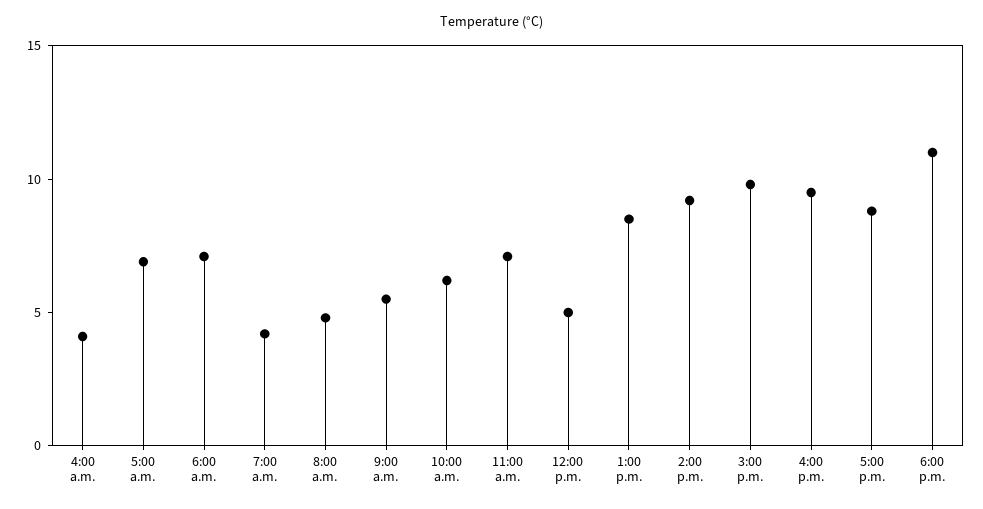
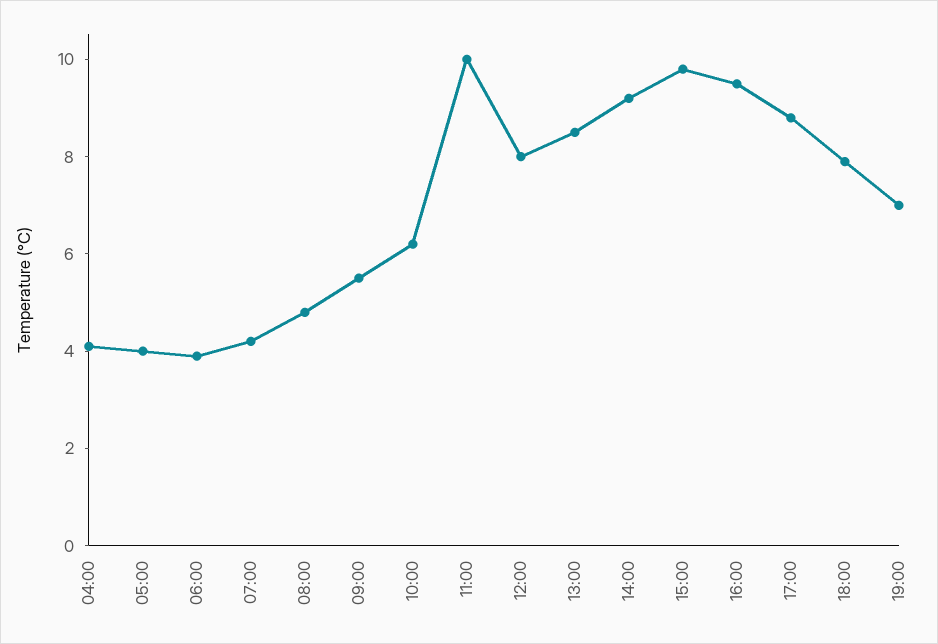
5:00 a.m.: 7 -> 4
6:00 a.m.: 7 -> 4
11:00 a.m.: 7 -> 10
12:00 p.m.: 5 -> 8
6:00 p.m.: 11 -> 8
19:00: none -> 7

